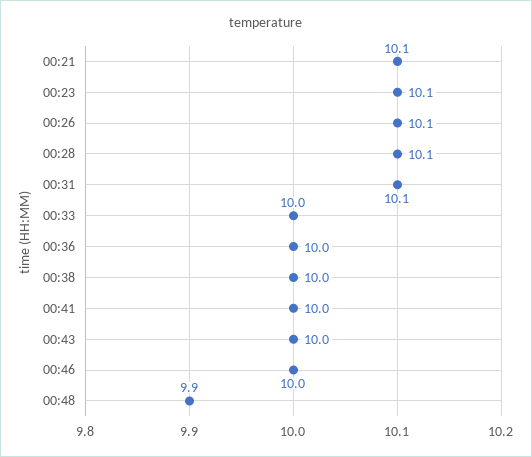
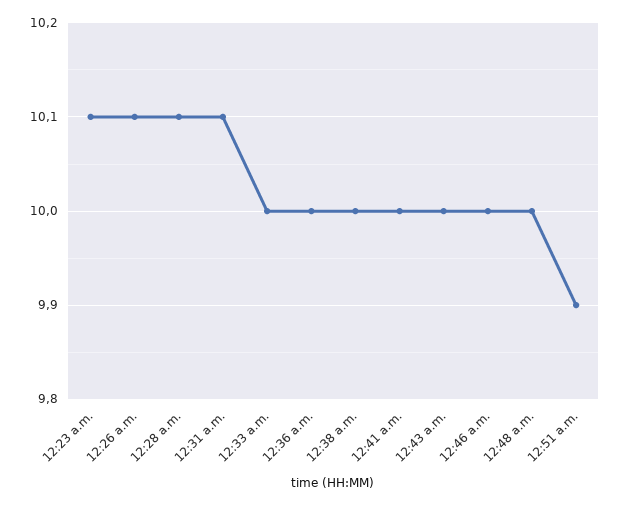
00:21: 10.1 -> none
00:48: 9.9 -> 10
12:51 a.m.: none -> 9.9

